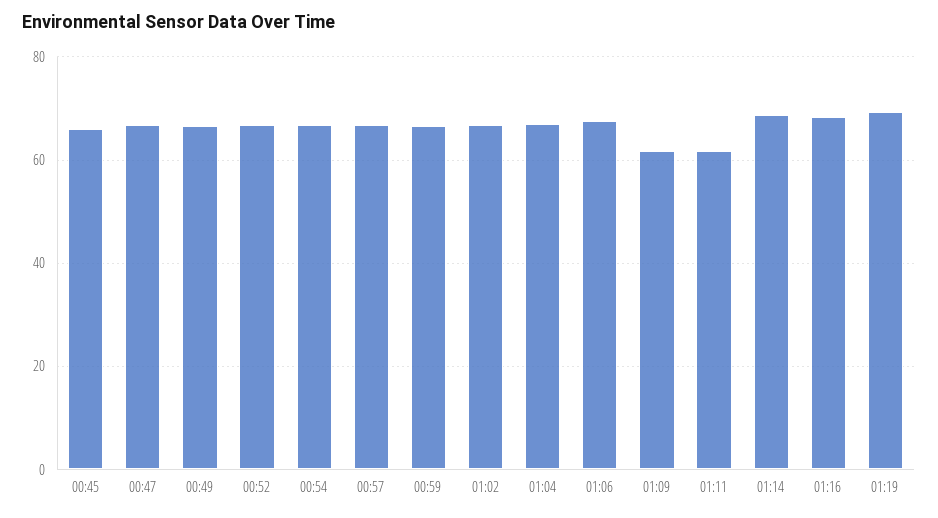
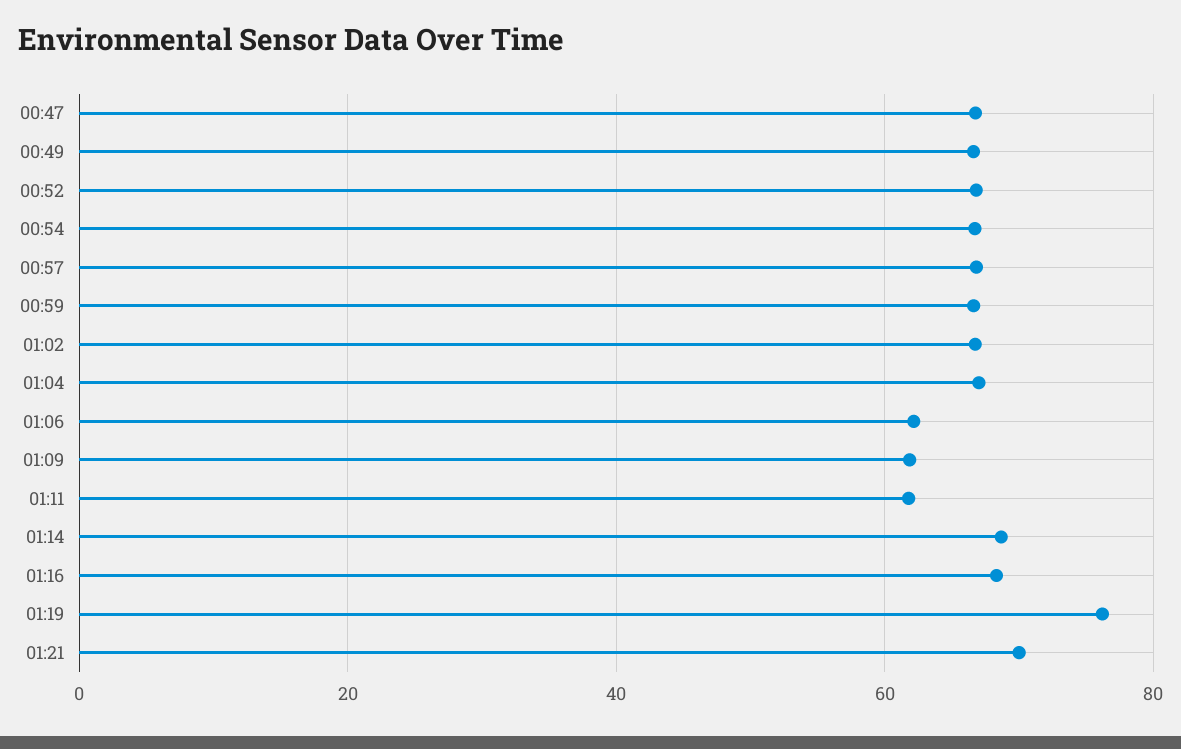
00:45: 66 -> none
01:06: 68 -> 62
01:19: 70 -> 76
01:21: none -> 70

